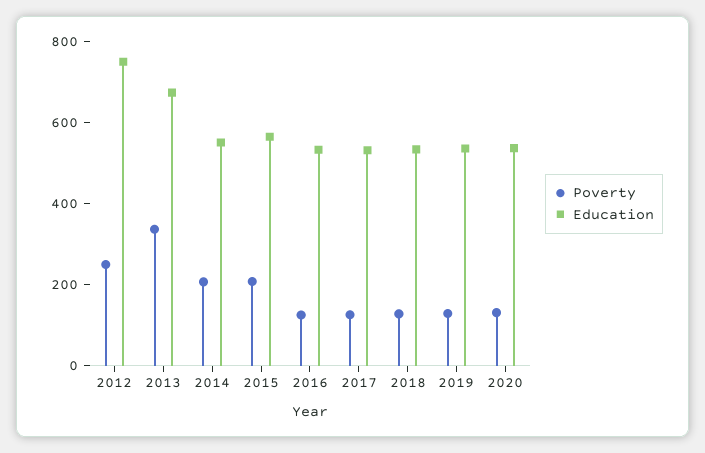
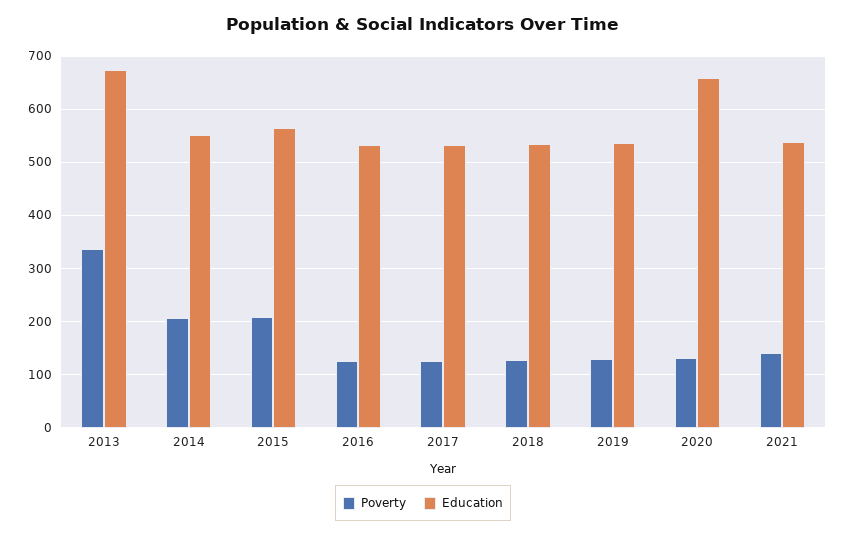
Poverty, 2012: 250 -> none
Education, 2012: 750 -> none
Education, 2020: 550 -> 660
Poverty, 2021: none -> 140
Education, 2021: none -> 540

